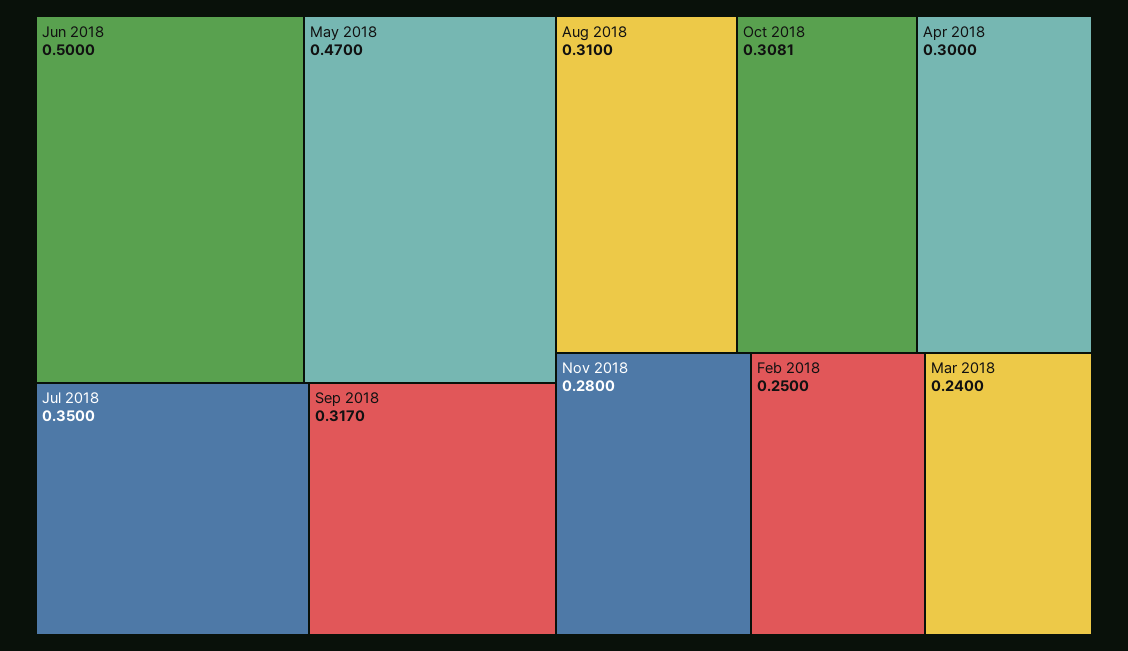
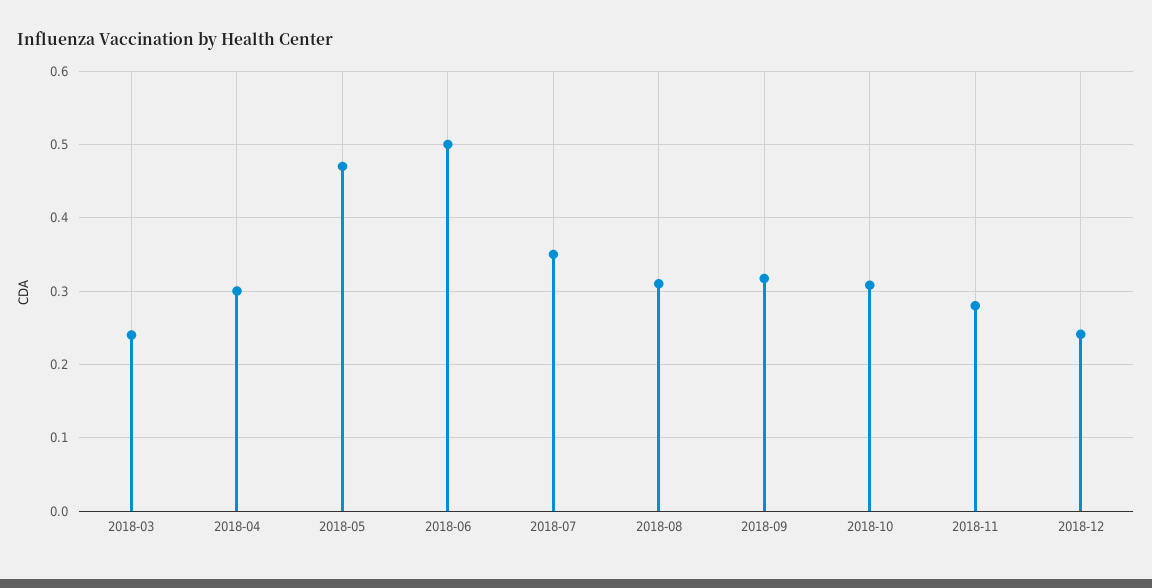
Feb 2018: 0.25 -> none
2018-12: none -> 0.24

